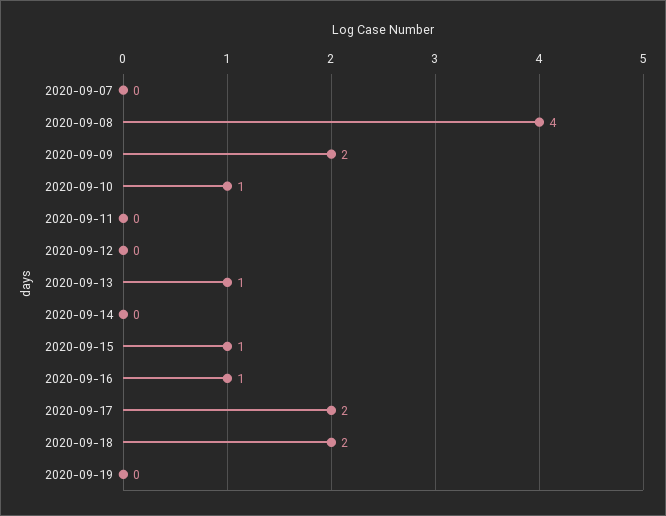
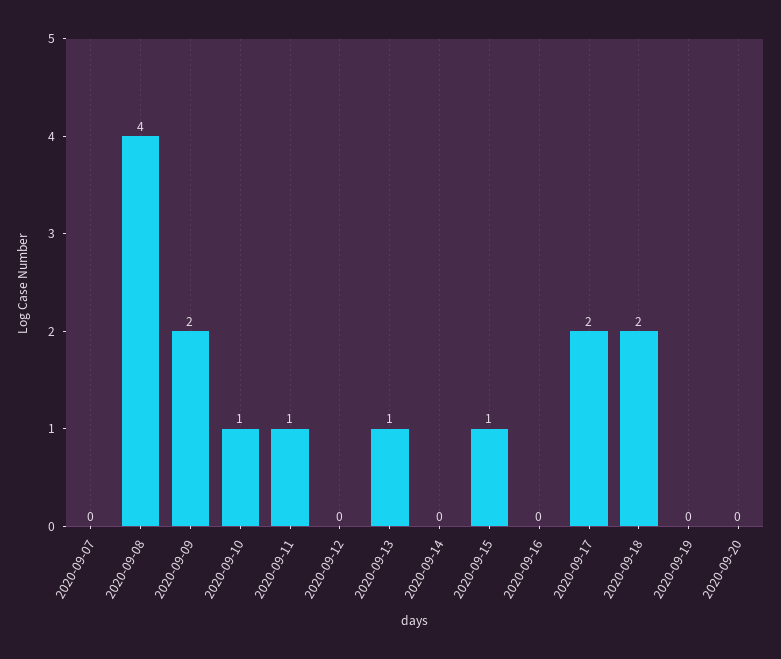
2020-09-11: 0 -> 1
2020-09-16: 1 -> 0
2020-09-20: none -> 0

